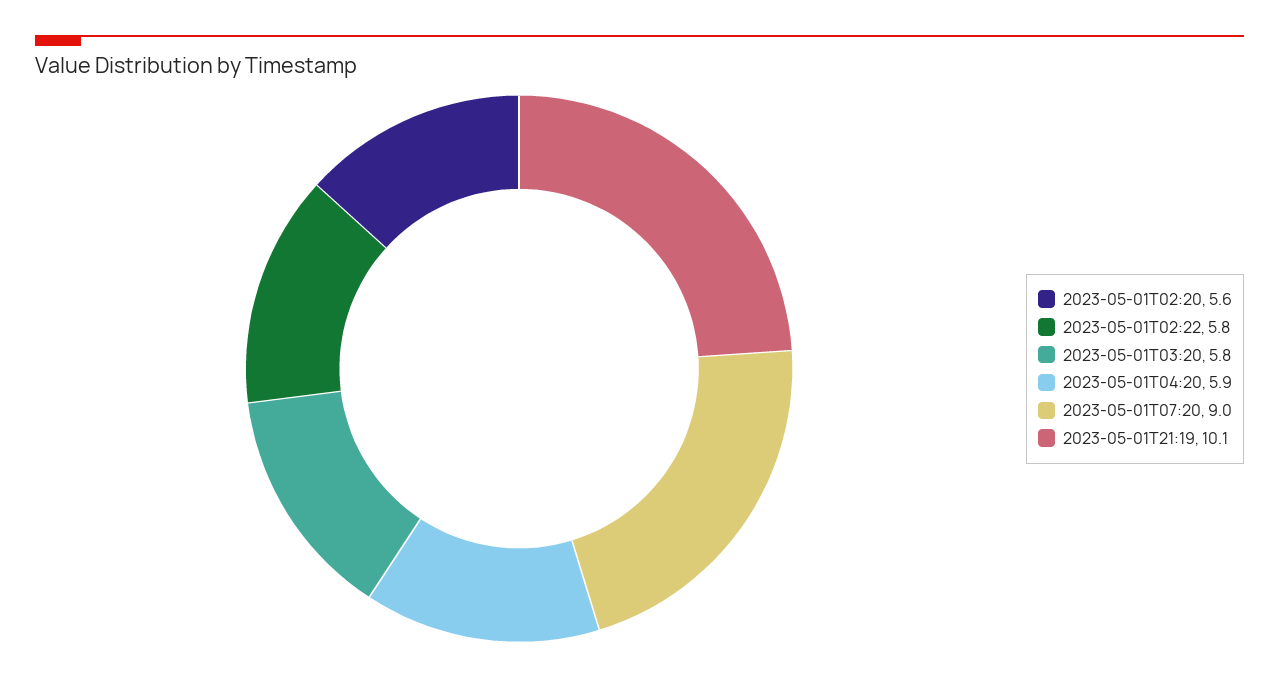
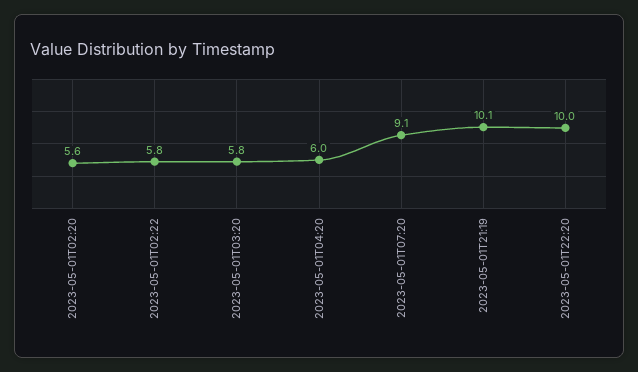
2023-05-01T04:20: 5.9 -> 6
2023-05-01T07:20: 9 -> 9.1
2023-05-01T22:20: none -> 10

